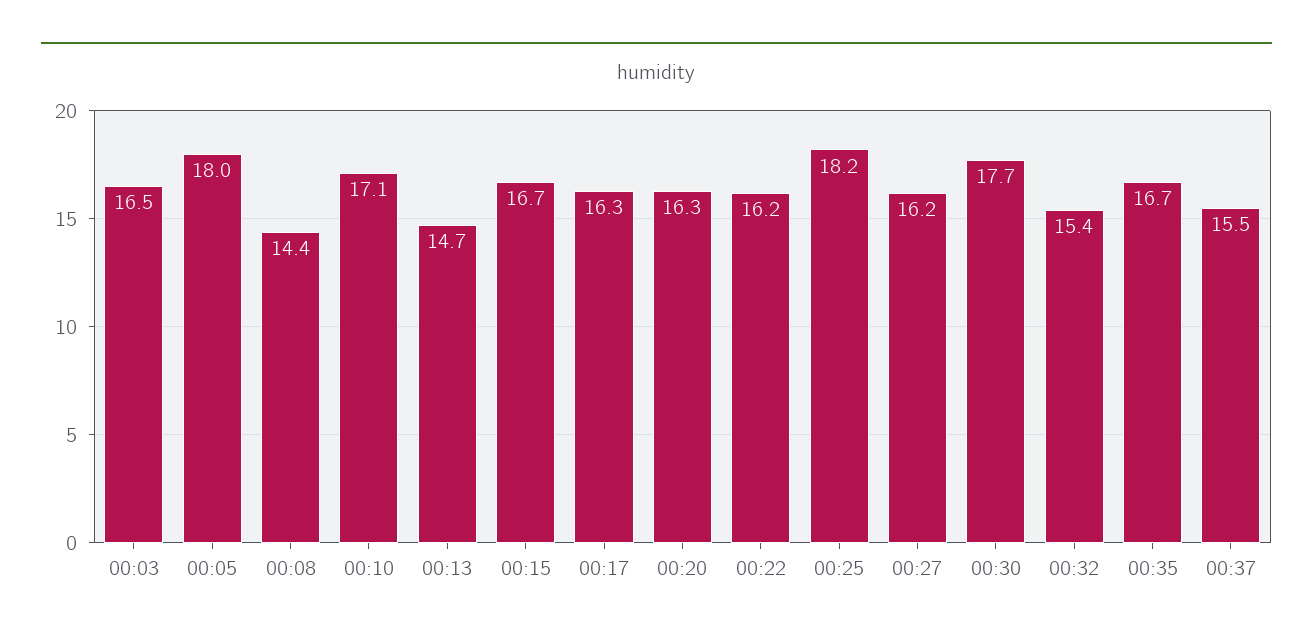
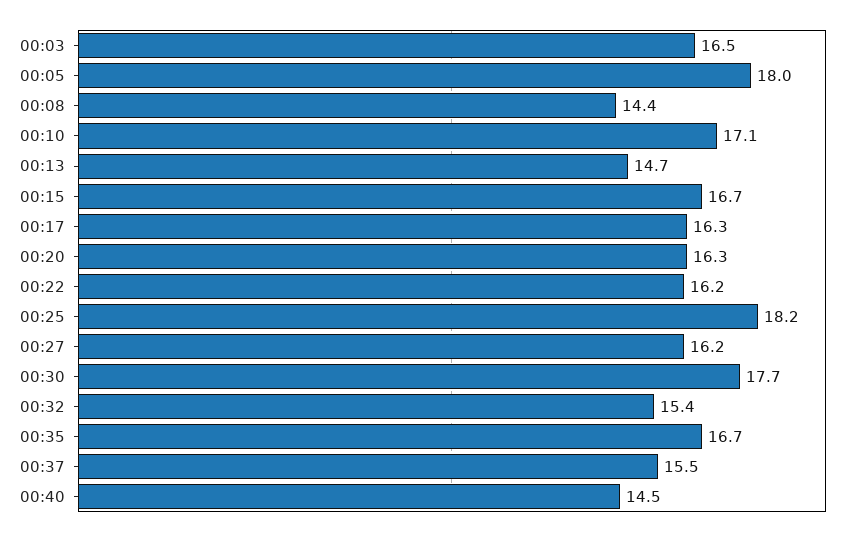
00:40: none -> 14.5

